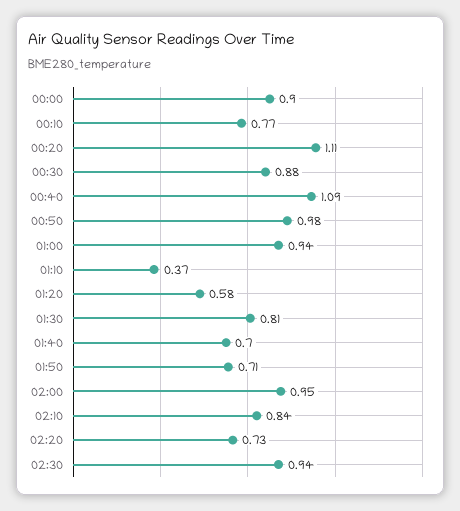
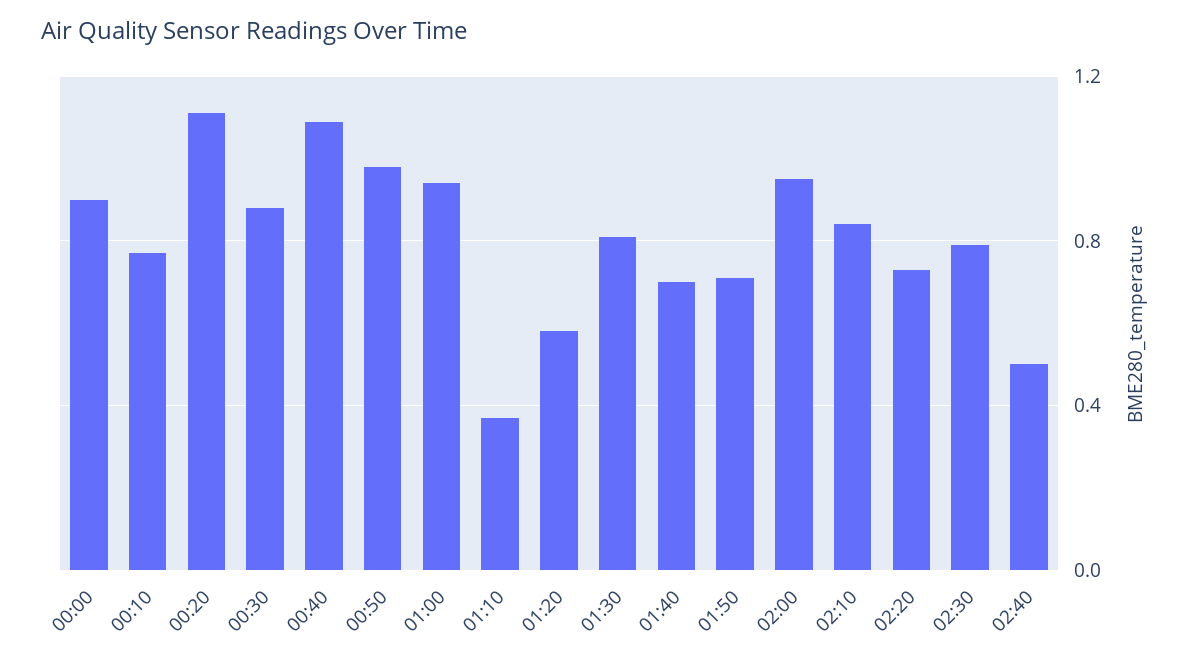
02:30: 0.94 -> 0.8
02:40: none -> 0.5

